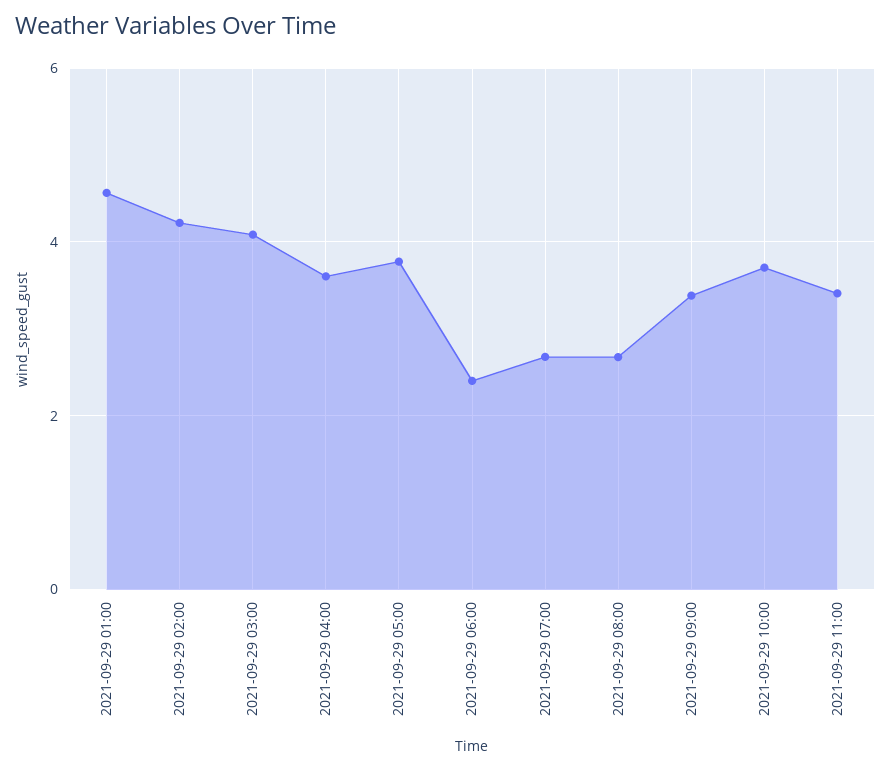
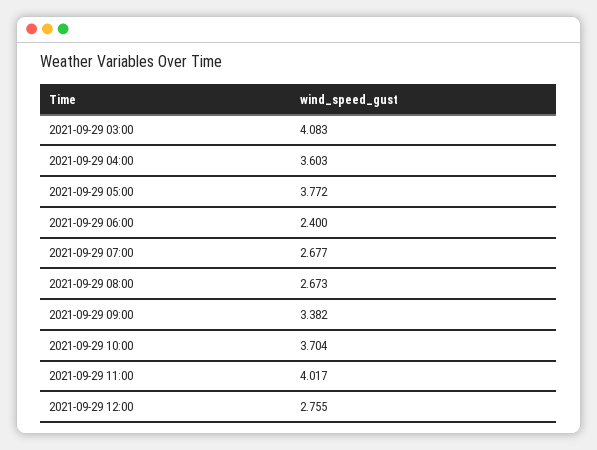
2021-09-29 01:00: 4.6 -> none
2021-09-29 02:00: 4.2 -> none
2021-09-29 11:00: 3.4 -> 4.017
2021-09-29 12:00: none -> 2.755

